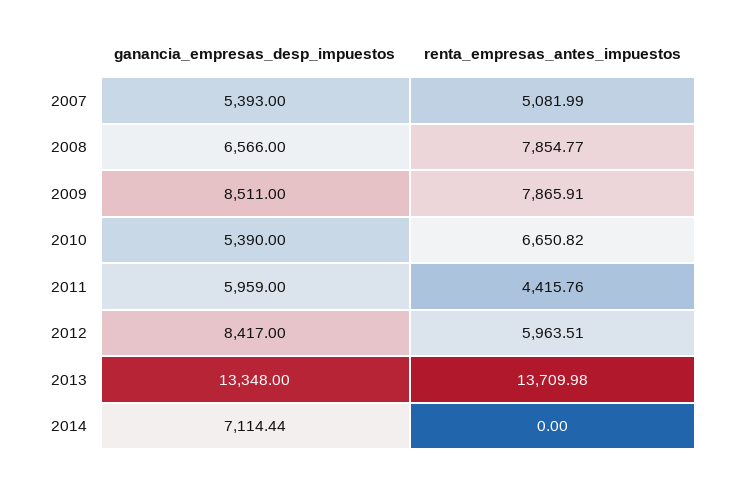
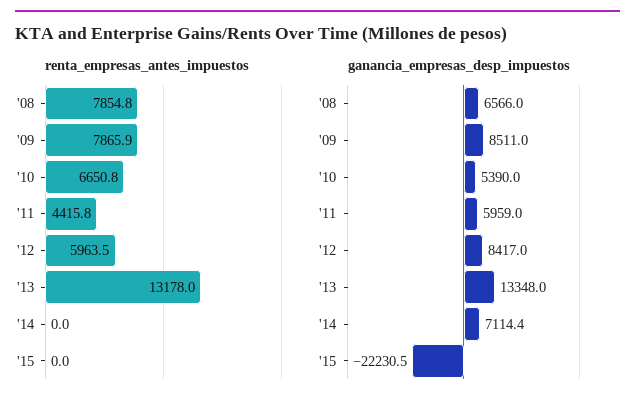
ganancia_empresas_desp_impuestos, 2007: 5393 -> none
renta_empresas_antes_impuestos, 2007: 5081.99 -> none
renta_empresas_antes_impuestos, 2013: 13709.98 -> 13178
renta_empresas_antes_impuestos, '15: none -> 0
ganancia_empresas_desp_impuestos, '15: none -> -22230.5

